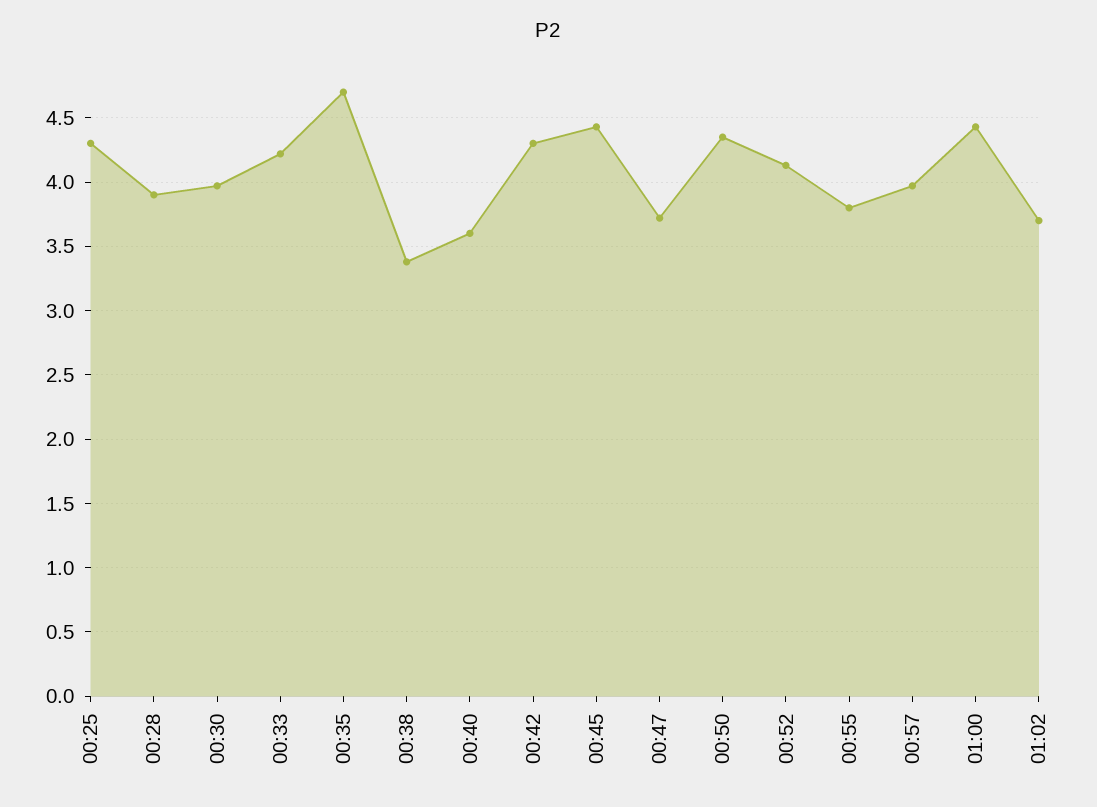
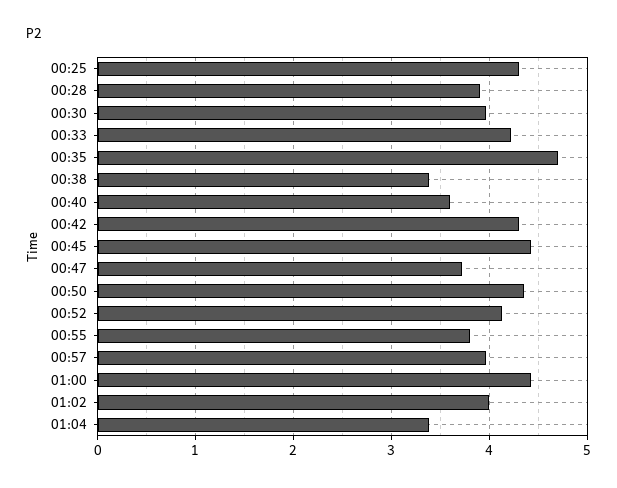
01:02: 3.7 -> 4
01:04: none -> 3.4

